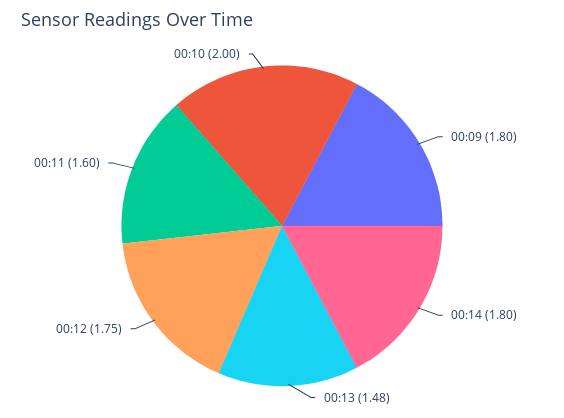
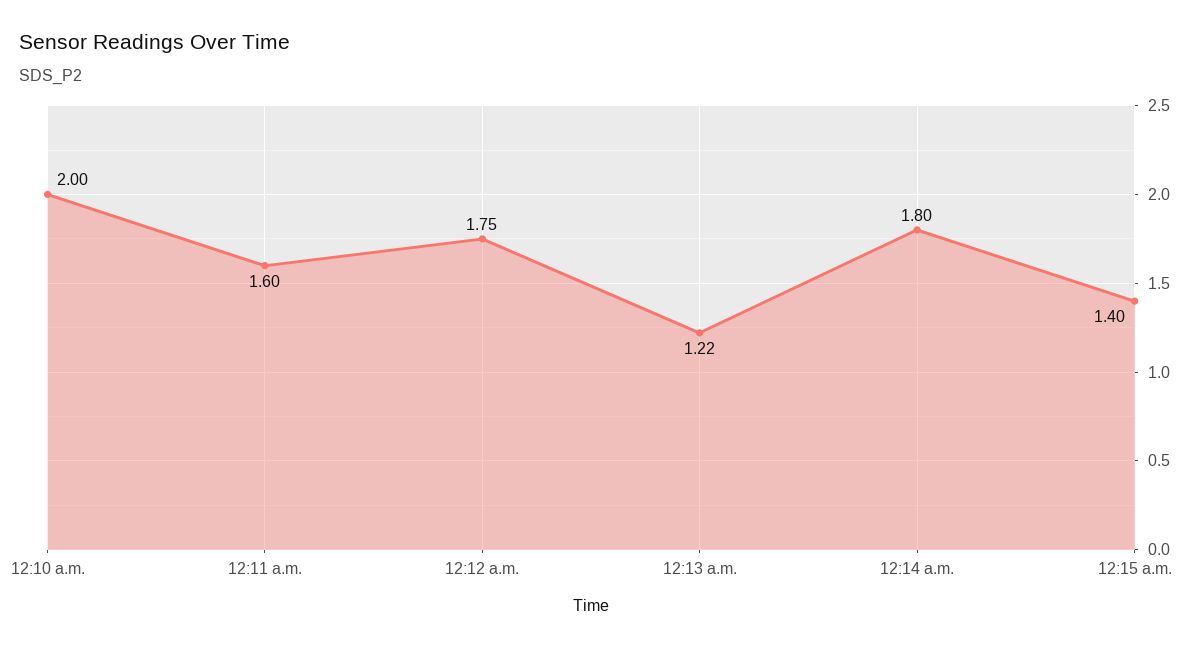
00:09: 1.8 -> none
00:13: 1.48 -> 1.22
12:15 a.m.: none -> 1.4

